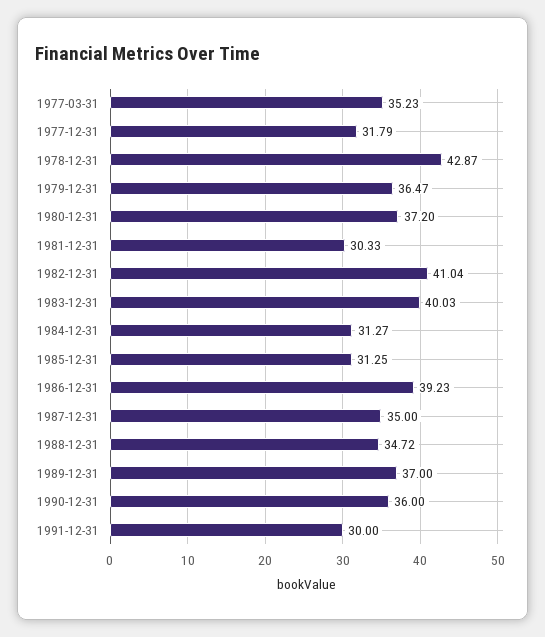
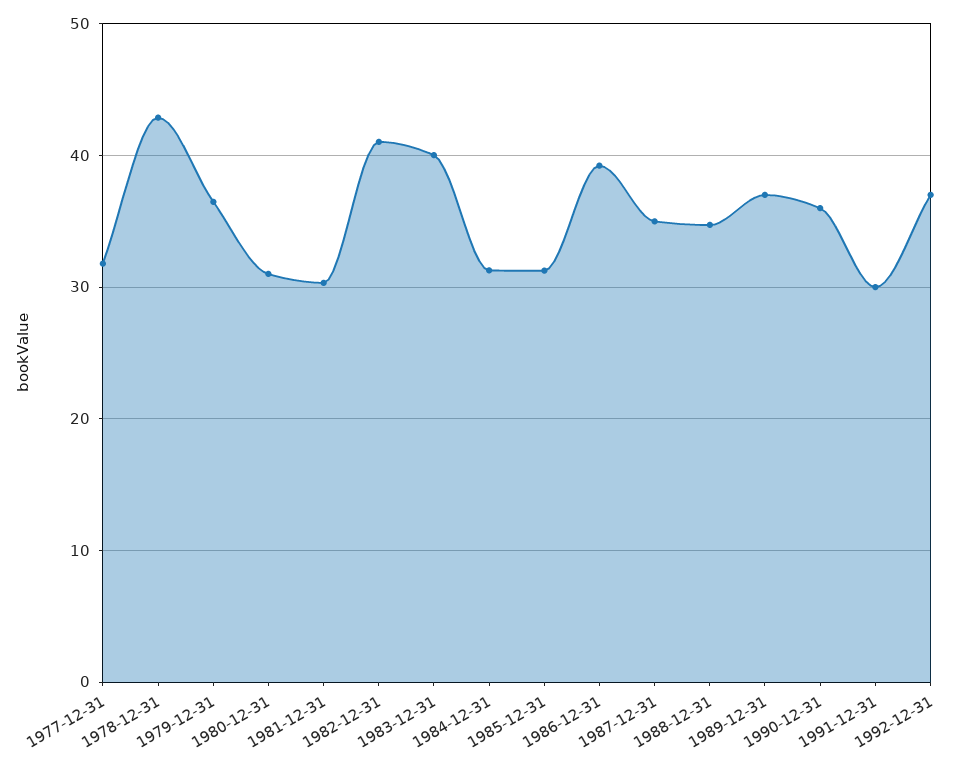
1977-03-31: 35.23 -> none
1980-12-31: 37.2 -> 31
1992-12-31: none -> 37

